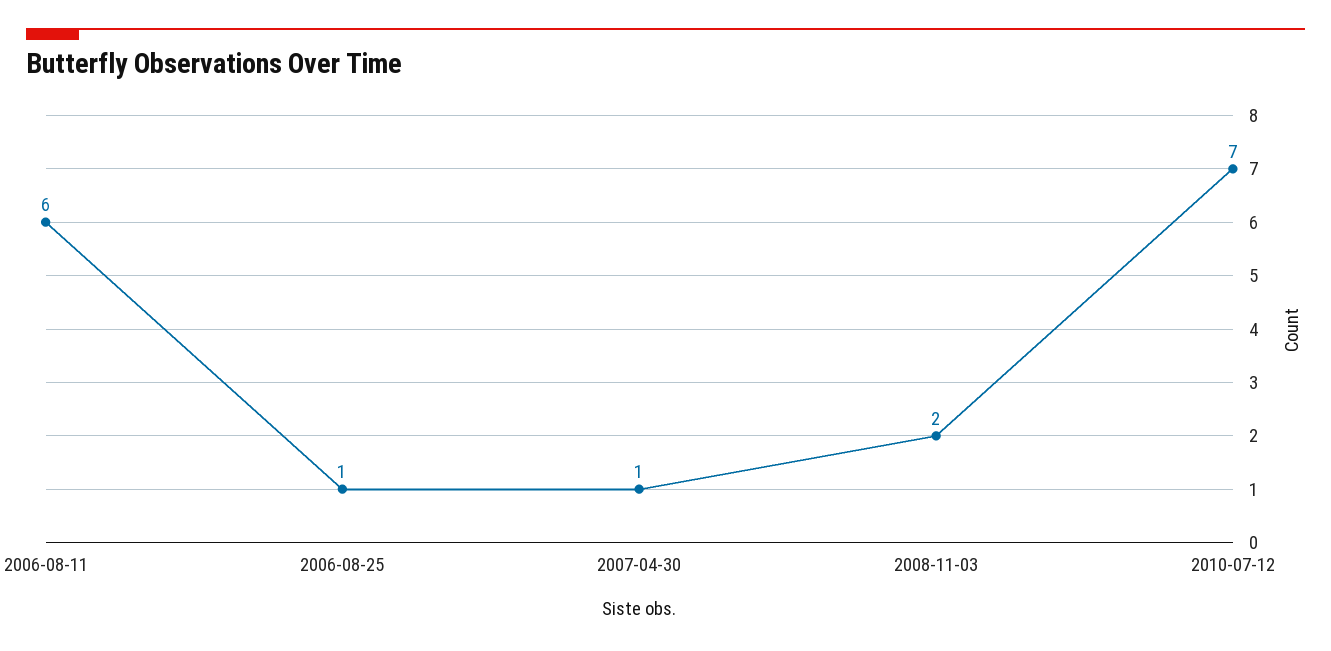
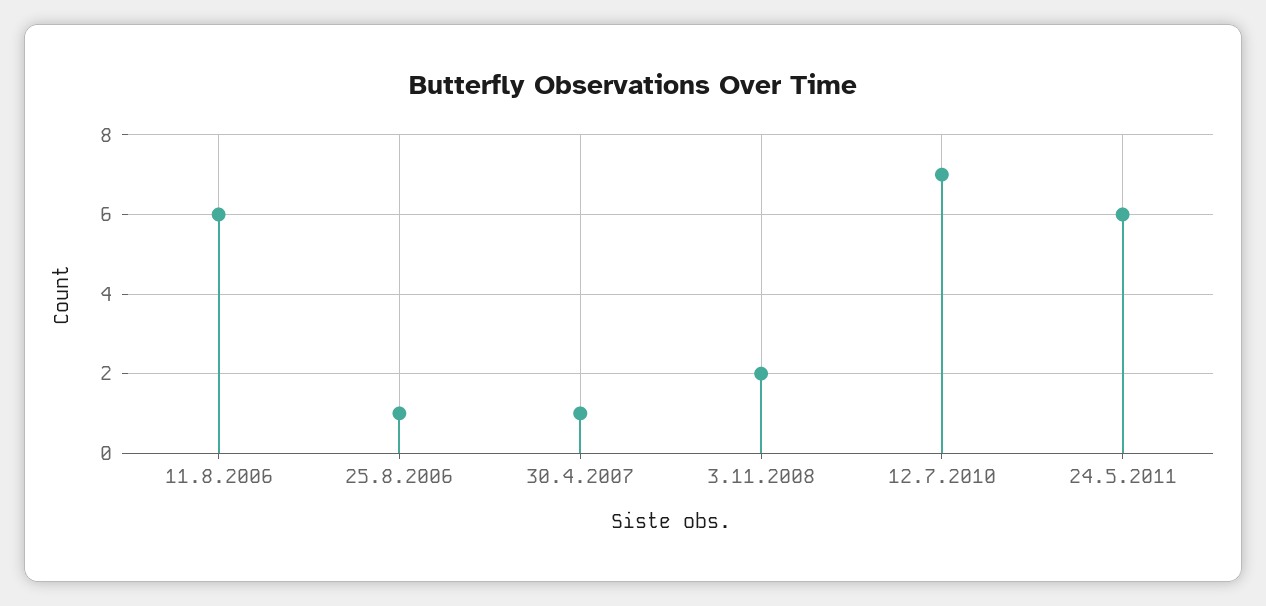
24.5.2011: none -> 6

